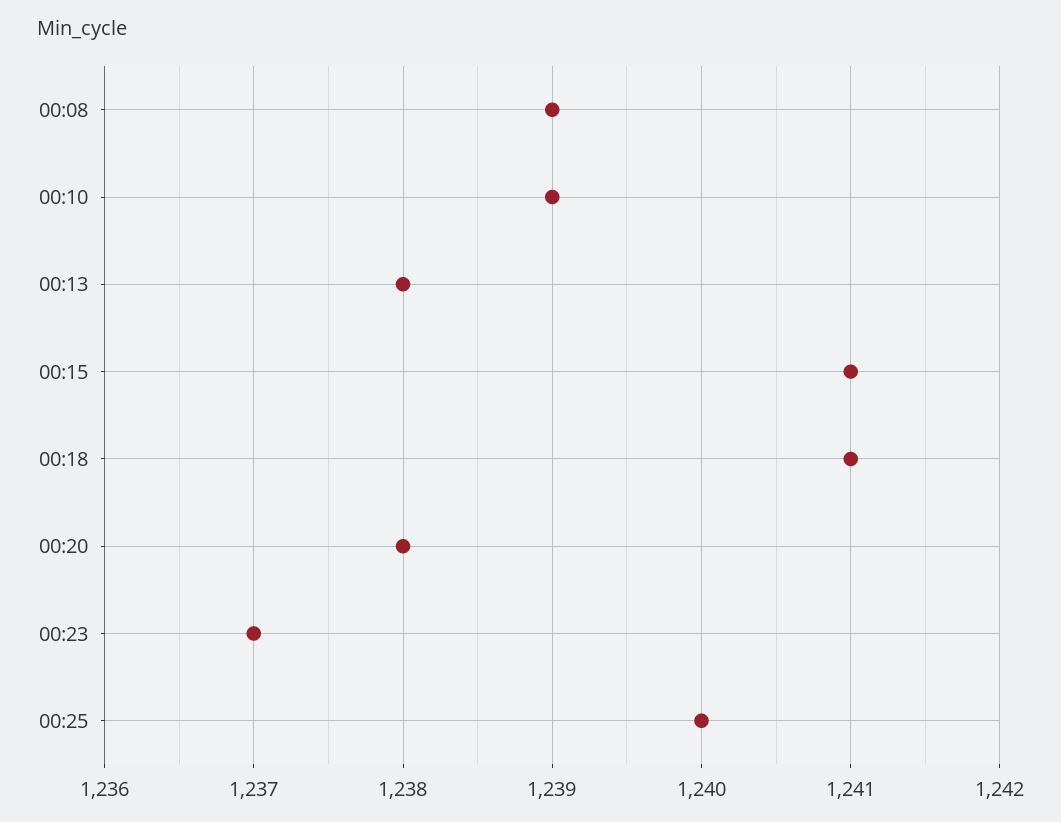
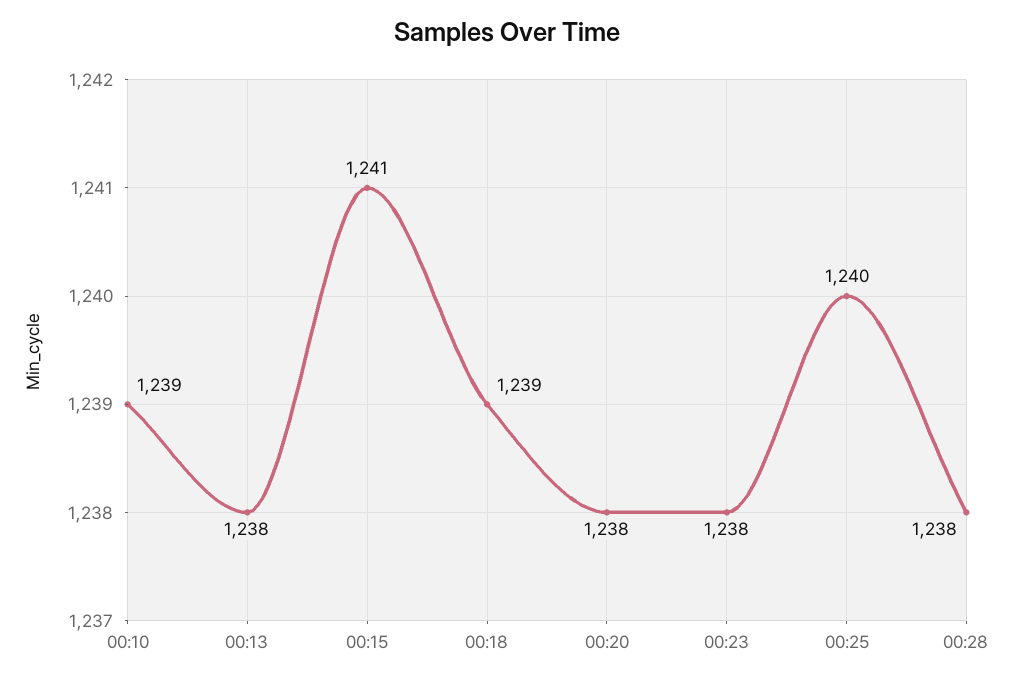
00:08: 1239 -> none
00:18: 1241 -> 1239
00:23: 1237 -> 1238
00:28: none -> 1238

